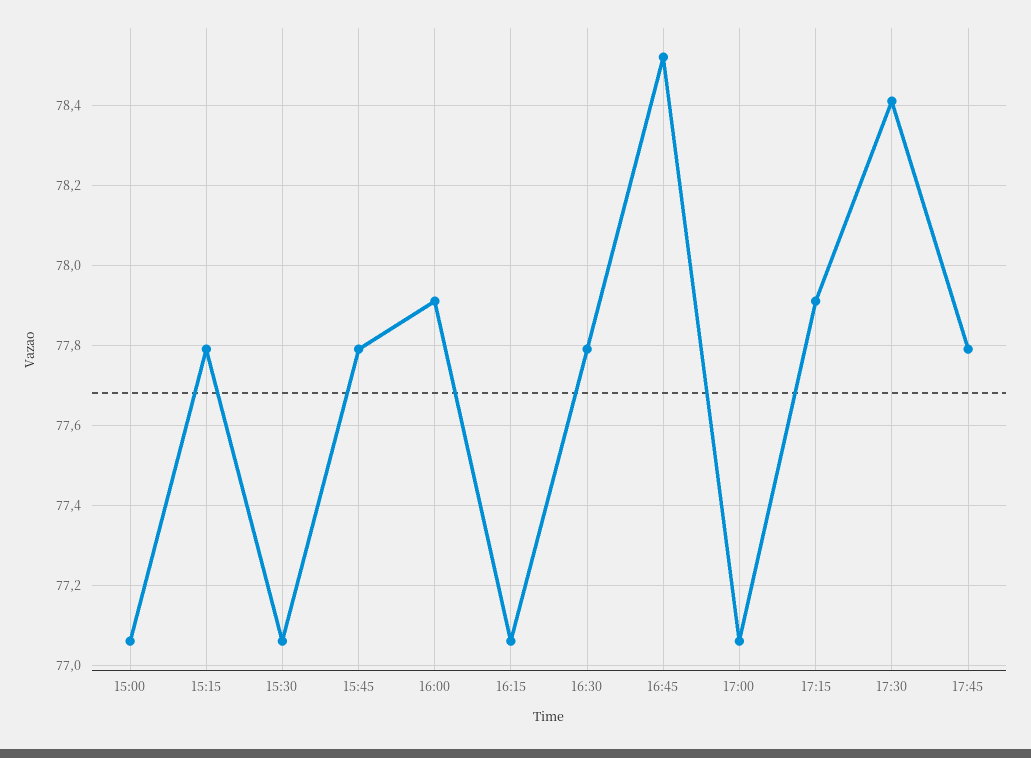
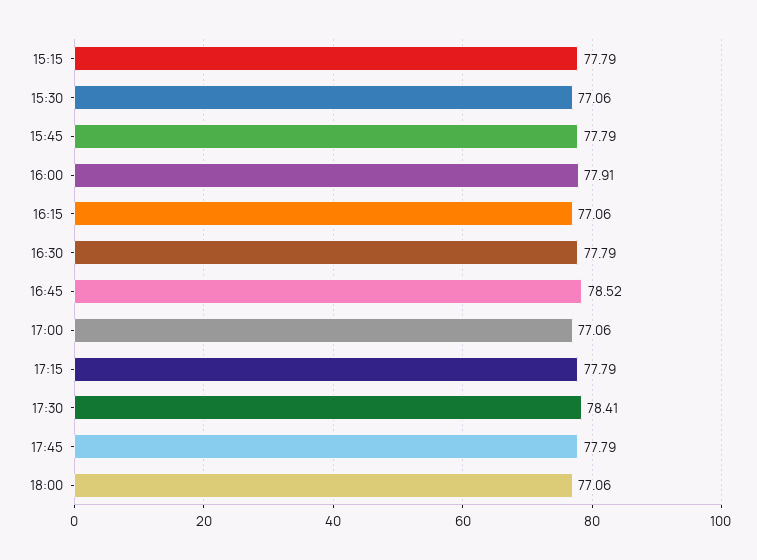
15:00: 77.05 -> none
17:15: 77.9 -> 77.79
18:00: none -> 77.06

